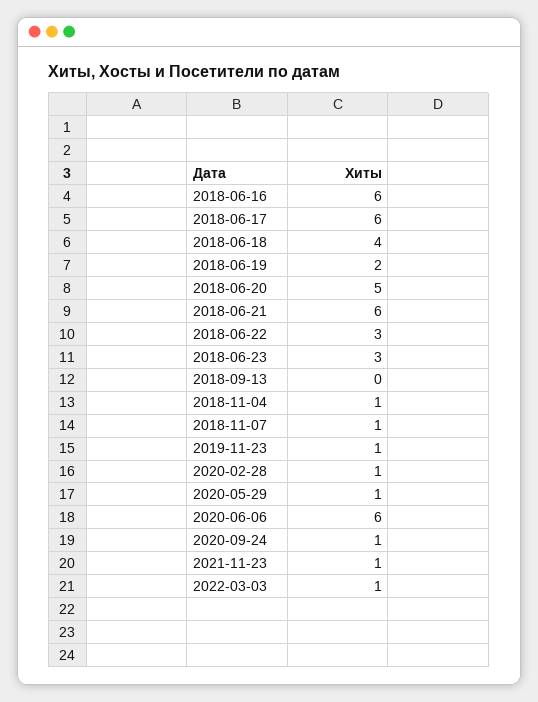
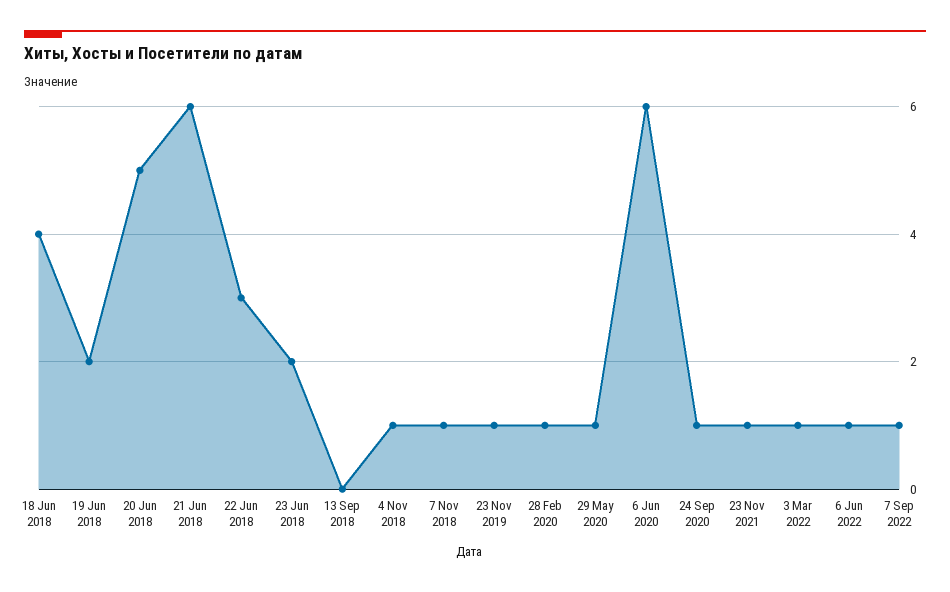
2018-06-16: 6 -> none
2018-06-17: 6 -> none
2018-06-23: 3 -> 2
6 Jun 2022: none -> 1
7 Sep 2022: none -> 1

